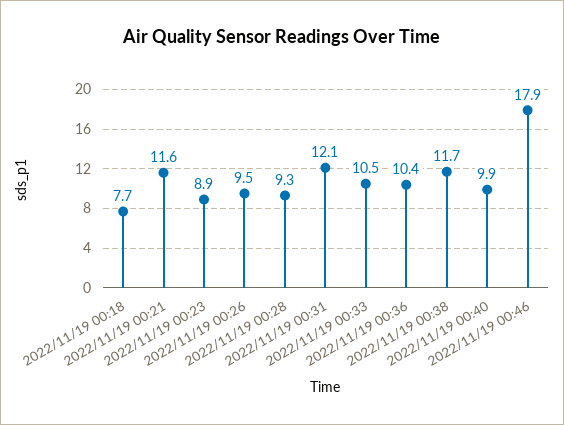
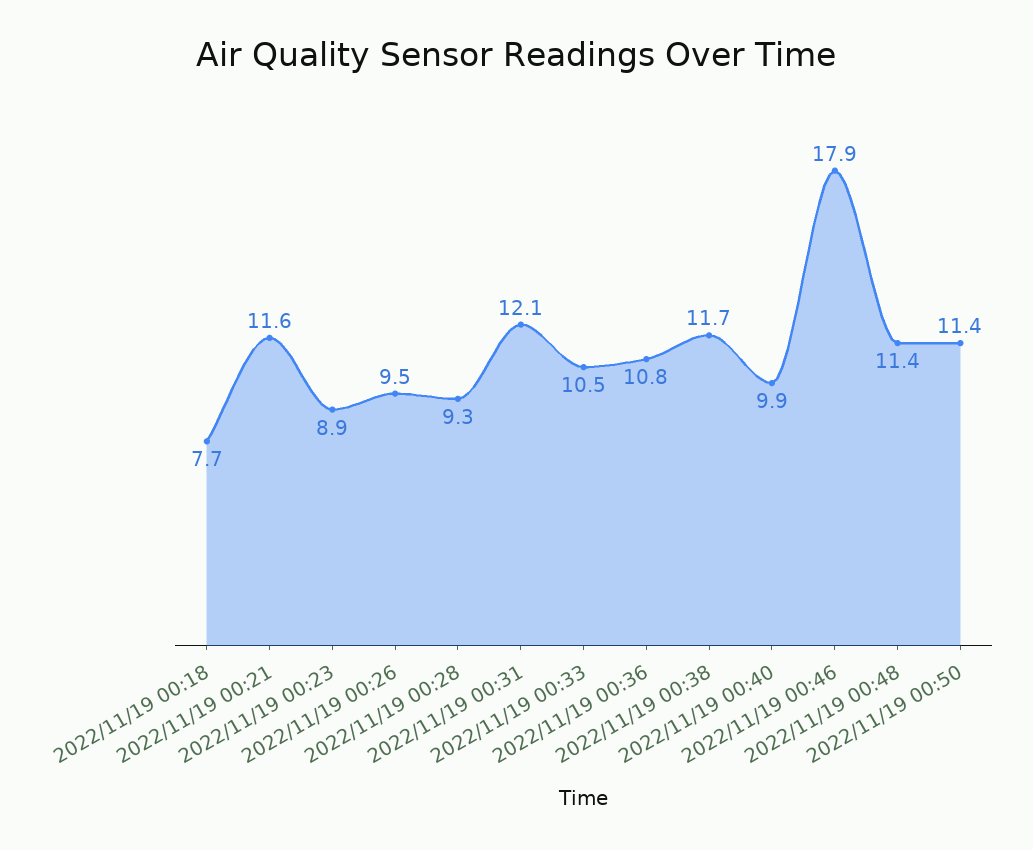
2022/11/19 00:36: 10.4 -> 10.8
2022/11/19 00:48: none -> 11.4
2022/11/19 00:50: none -> 11.4

